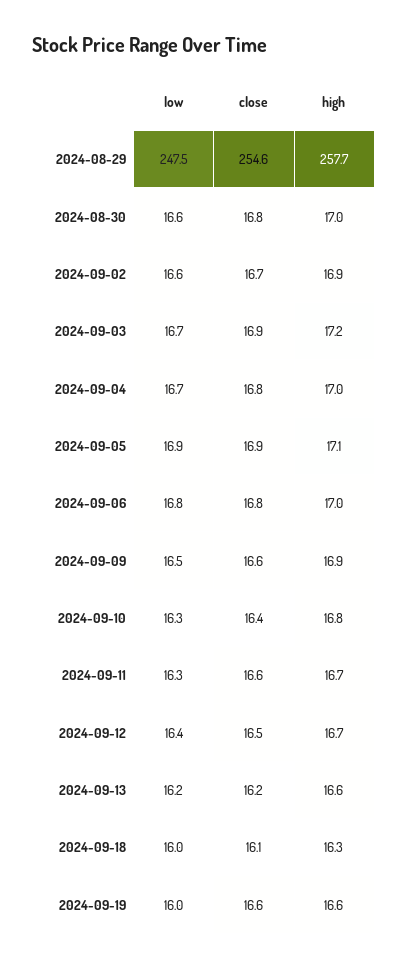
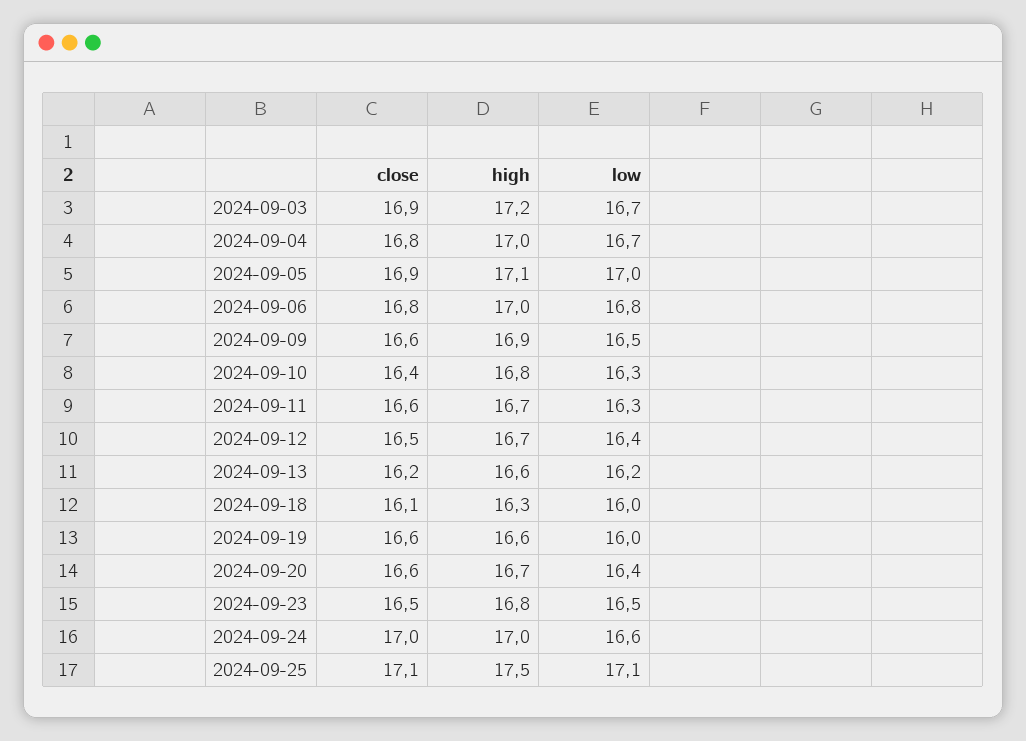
low, 2024-08-29: 247.5 -> none
close, 2024-08-29: 254.6 -> none
high, 2024-08-29: 257.7 -> none
low, 2024-08-30: 16.6 -> none
close, 2024-08-30: 16.8 -> none
high, 2024-08-30: 17 -> none
low, 2024-09-02: 16.6 -> none
close, 2024-09-02: 16.7 -> none
high, 2024-09-02: 16.9 -> none
low, 2024-09-05: 16.9 -> 17
close, 2024-09-20: none -> 16.6
high, 2024-09-20: none -> 16.7
low, 2024-09-20: none -> 16.4
close, 2024-09-23: none -> 16.5
high, 2024-09-23: none -> 16.8
low, 2024-09-23: none -> 16.5
close, 2024-09-24: none -> 17
high, 2024-09-24: none -> 17
low, 2024-09-24: none -> 16.6
close, 2024-09-25: none -> 17.1
high, 2024-09-25: none -> 17.5
low, 2024-09-25: none -> 17.1

